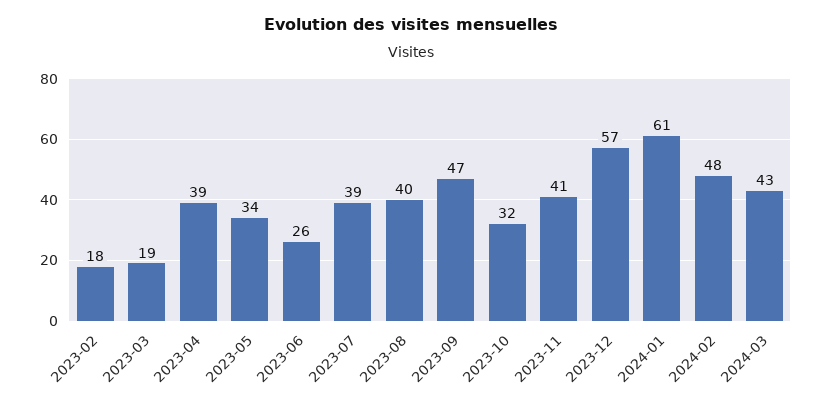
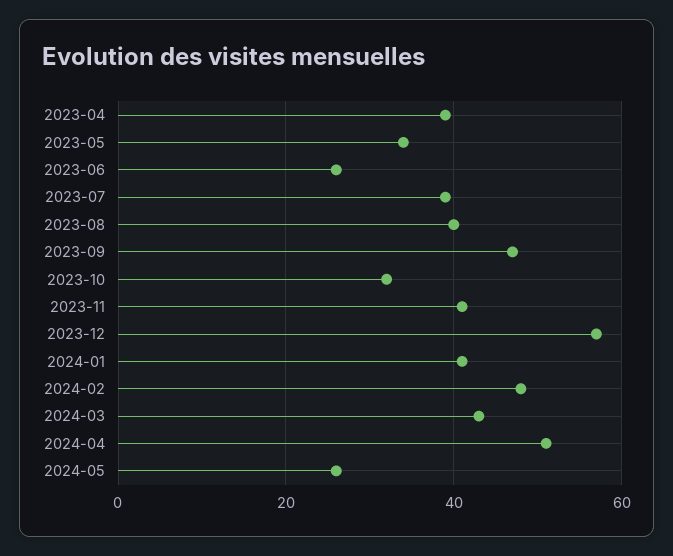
2023-02: 18 -> none
2023-03: 19 -> none
2024-01: 61 -> 40
2024-04: none -> 50
2024-05: none -> 25

